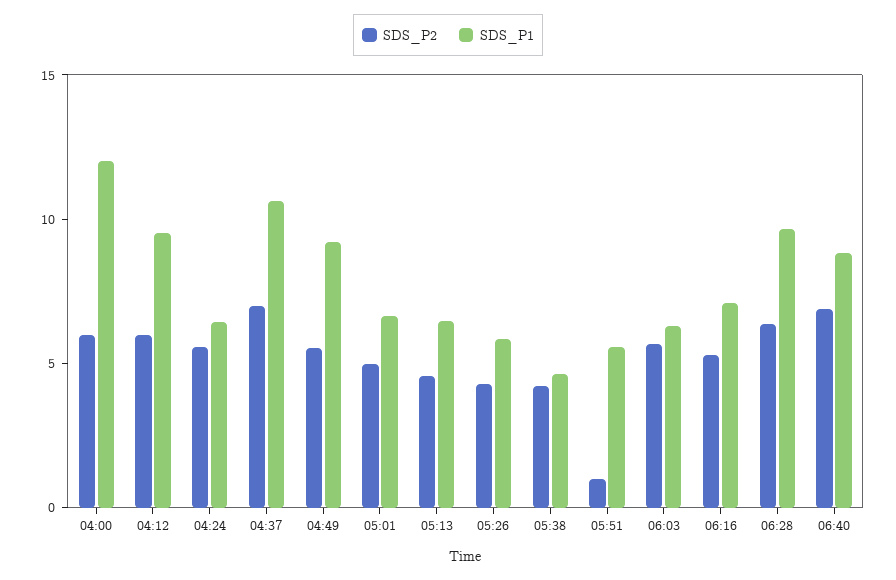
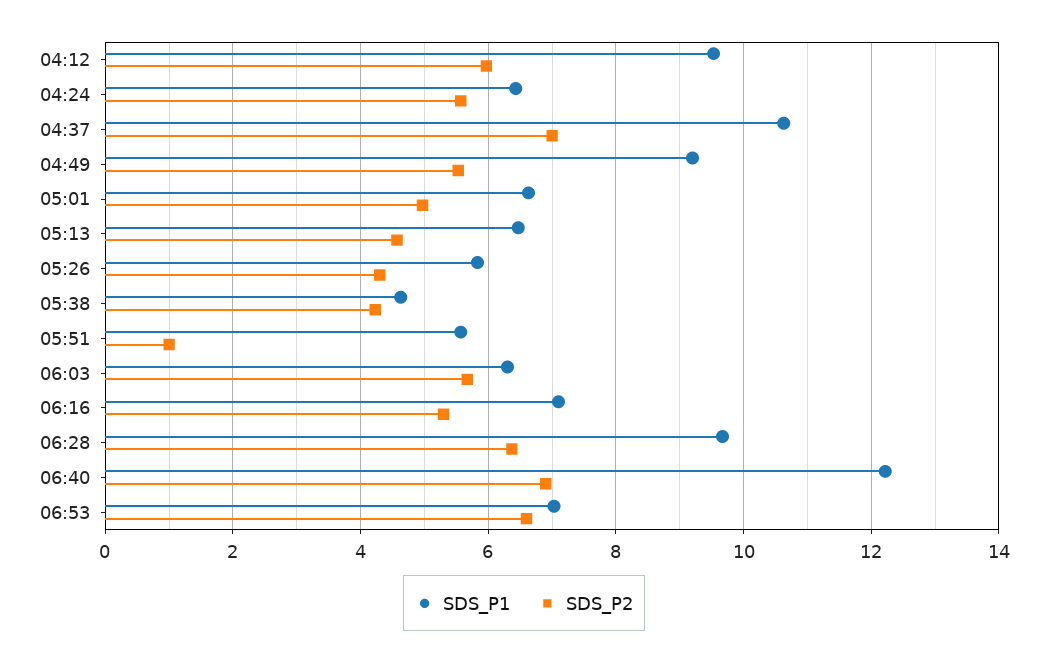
SDS_P2, 04:00: 6 -> none
SDS_P1, 04:00: 12 -> none
SDS_P1, 06:40: 9 -> 12.2
SDS_P1, 06:53: none -> 7
SDS_P2, 06:53: none -> 6.6

